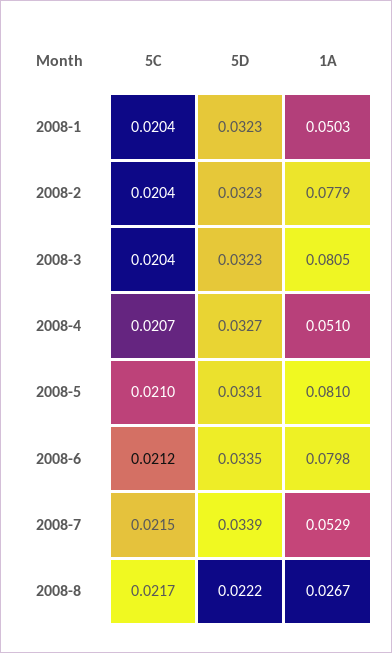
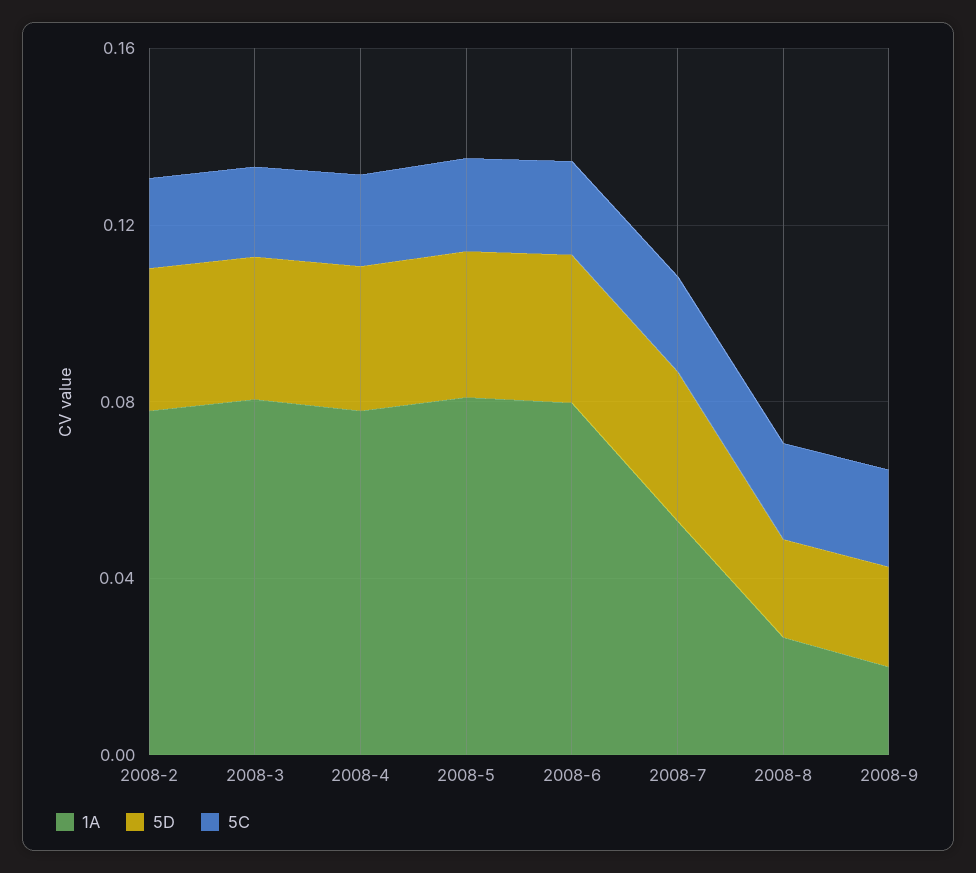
5C, 2008-1: 0.0204 -> none
5D, 2008-1: 0.0323 -> none
1A, 2008-1: 0.0503 -> none
1A, 2008-4: 0.051 -> 0.08
1A, 2008-9: none -> 0.02
5D, 2008-9: none -> 0.02
5C, 2008-9: none -> 0.02

